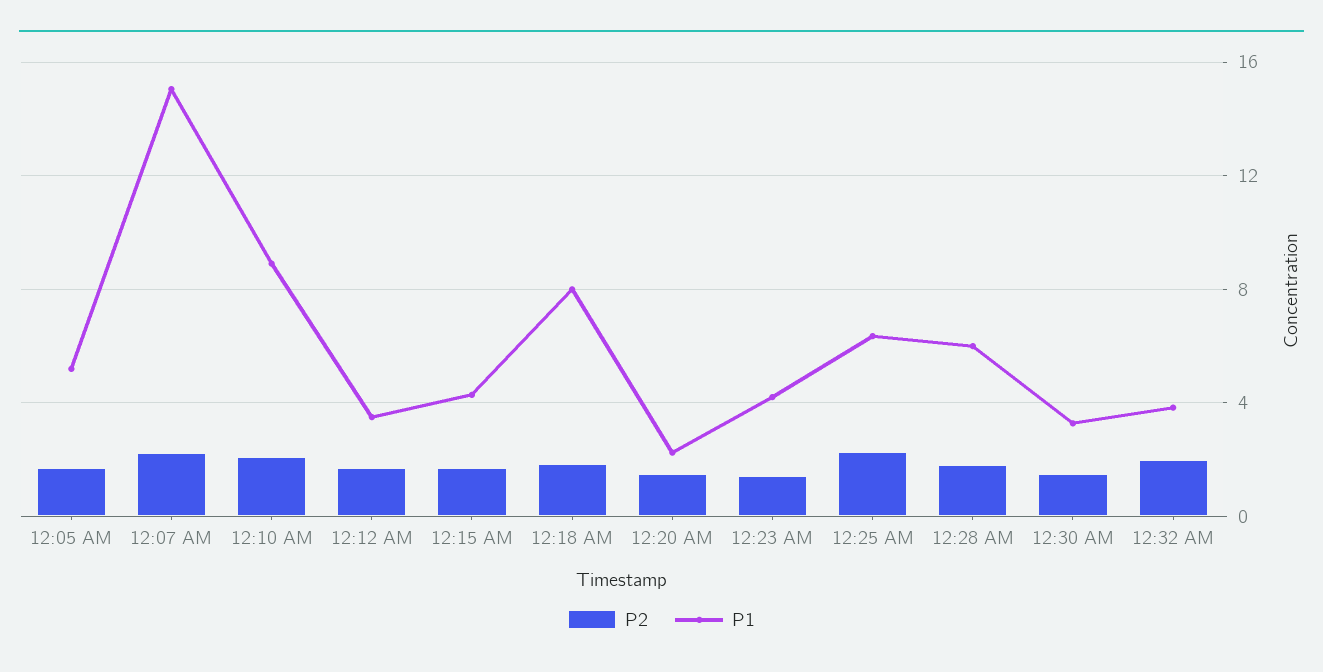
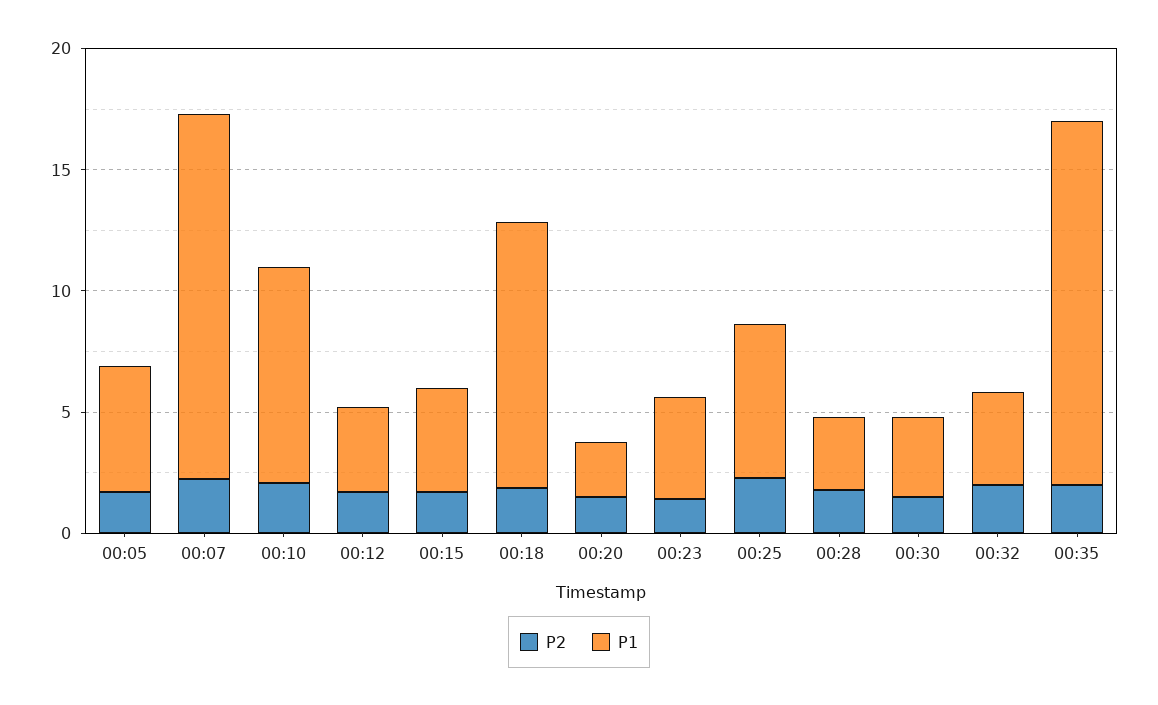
P1, 12:18 AM: 8 -> 11
P1, 12:28 AM: 6 -> 3
P2, 00:35: none -> 2
P1, 00:35: none -> 15

